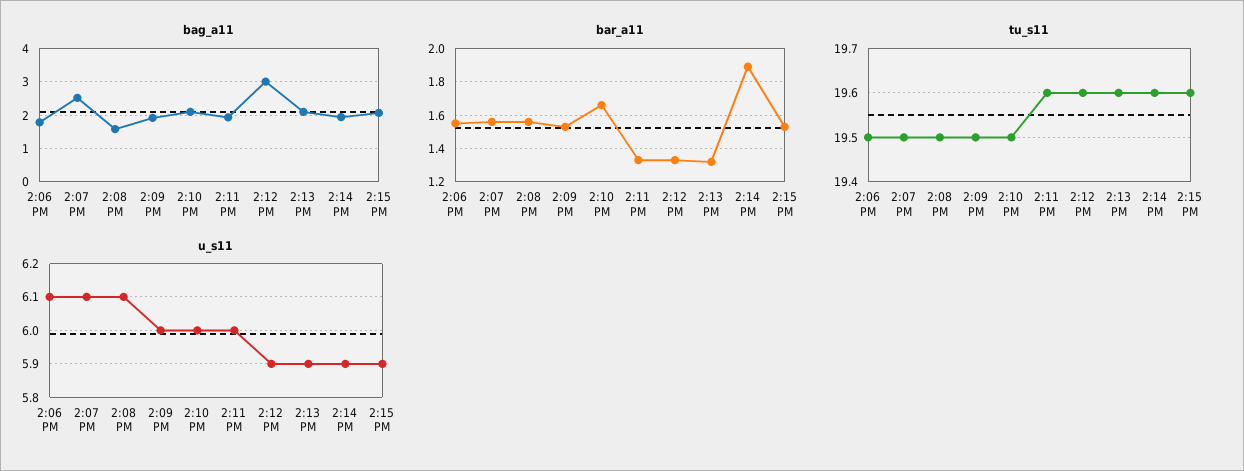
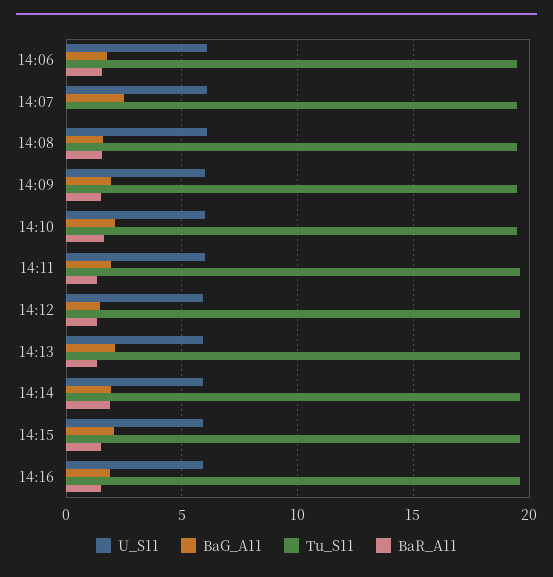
bag_a11, 2:12 PM: 3 -> 1.5
bar_a11, 2:07 PM: 1.55 -> 0
u_s11, 14:16: none -> 6
bag_a11, 14:16: none -> 2
tu_s11, 14:16: none -> 19.5
bar_a11, 14:16: none -> 1.5

